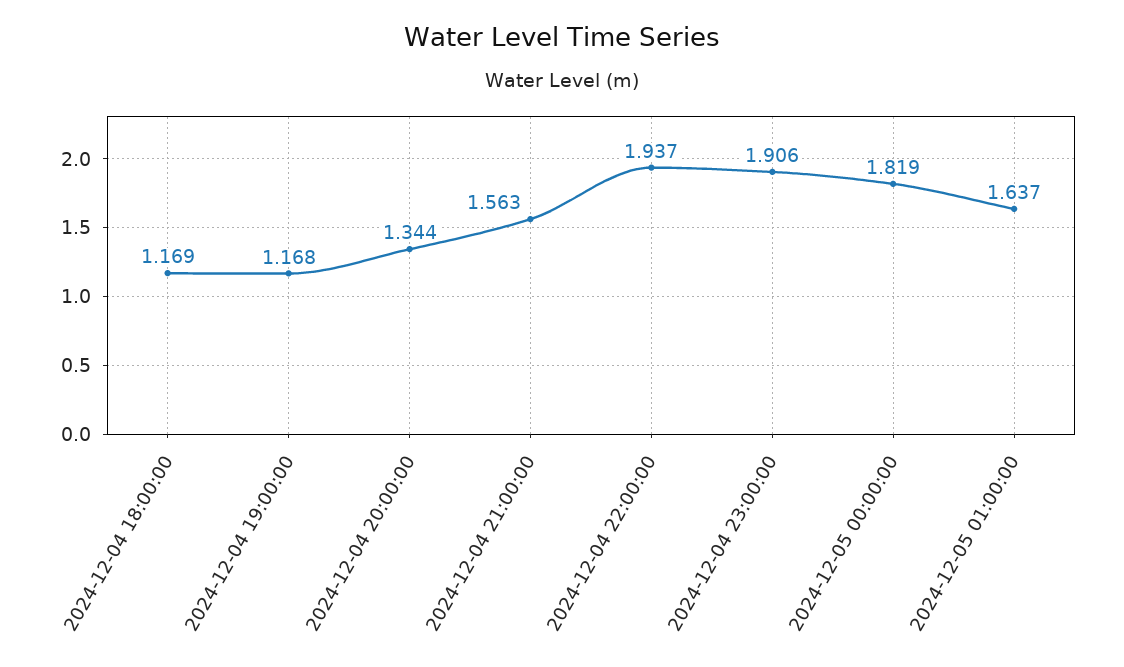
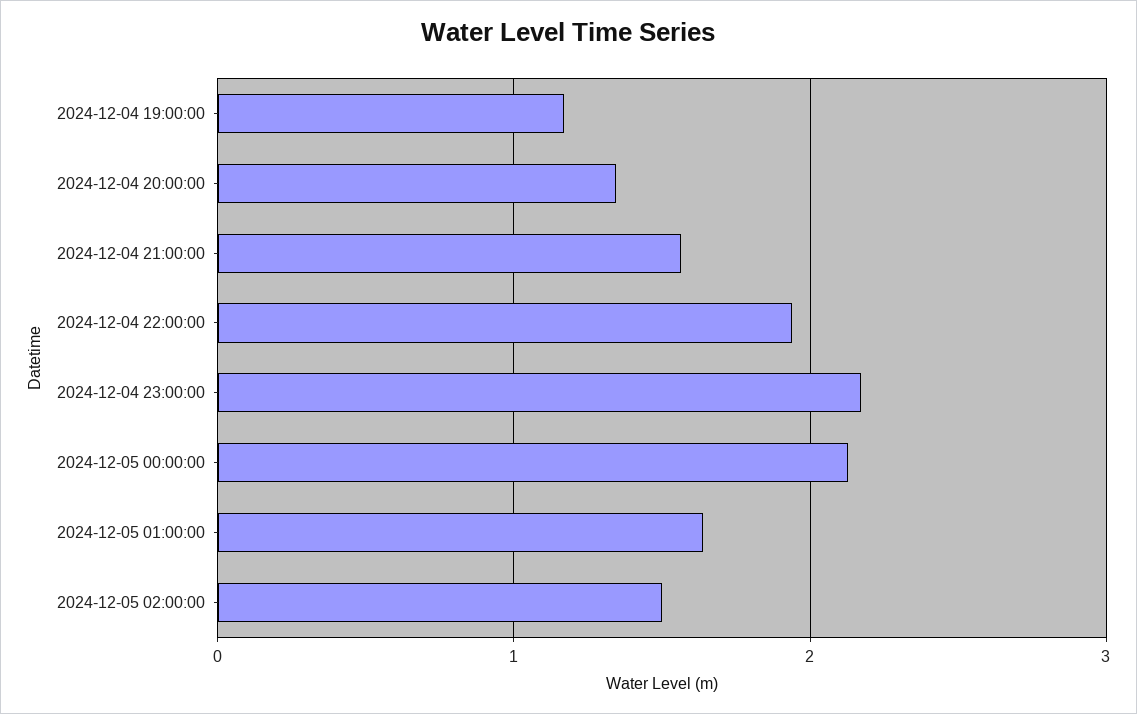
2024-12-04 18:00:00: 1.169 -> none
2024-12-04 23:00:00: 1.906 -> 2.2
2024-12-05 00:00:00: 1.819 -> 2.1
2024-12-05 02:00:00: none -> 1.5

